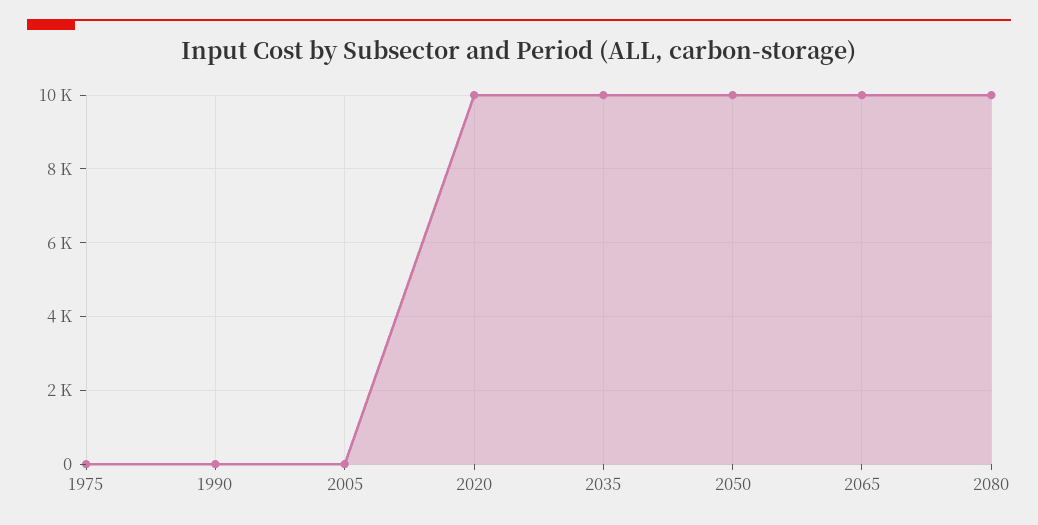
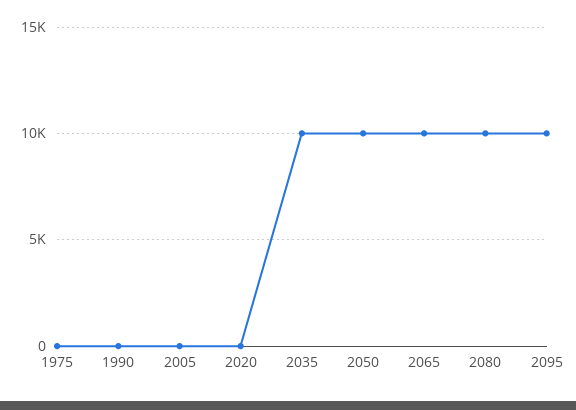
2020: 10000 -> 0
2095: none -> 10000

